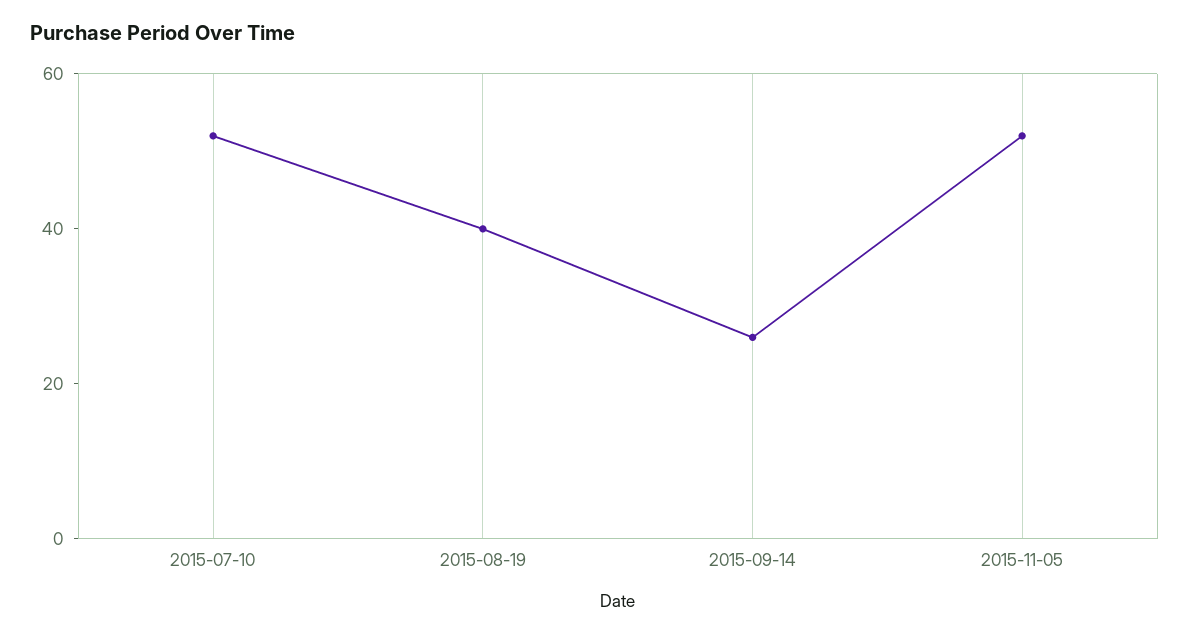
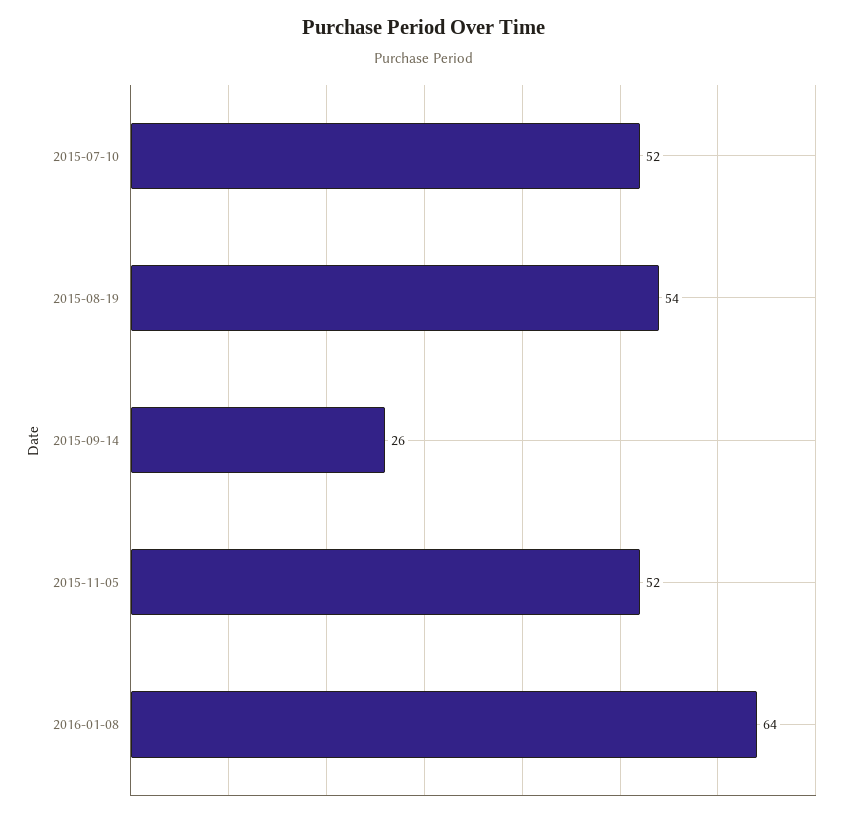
2015-08-19: 40 -> 54
2016-01-08: none -> 64

